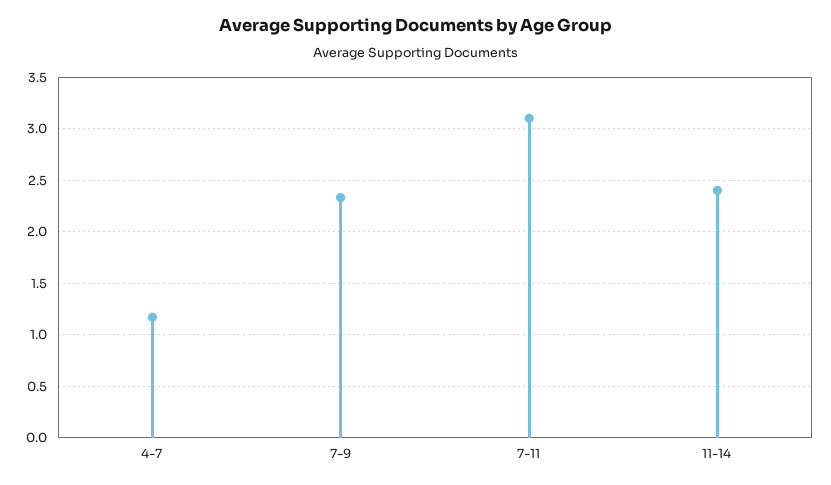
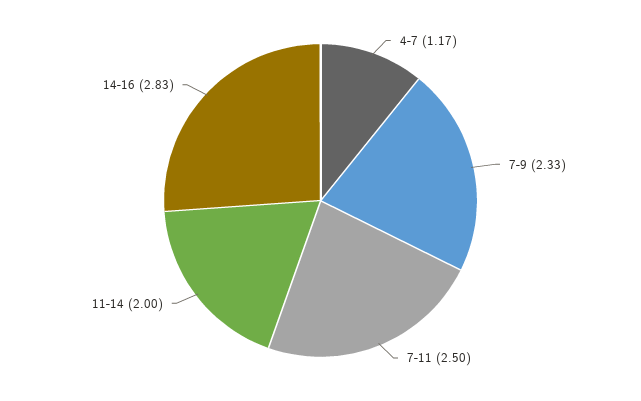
7-11: 3.1 -> 2.5
11-14: 2.4 -> 2
14-16: none -> 2.83

